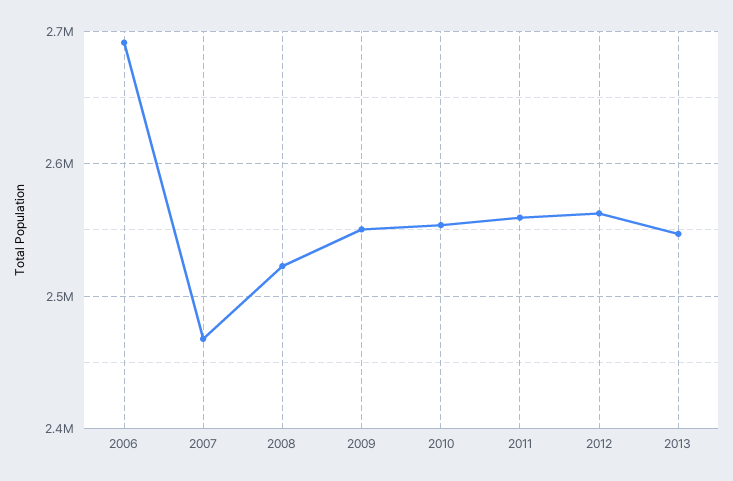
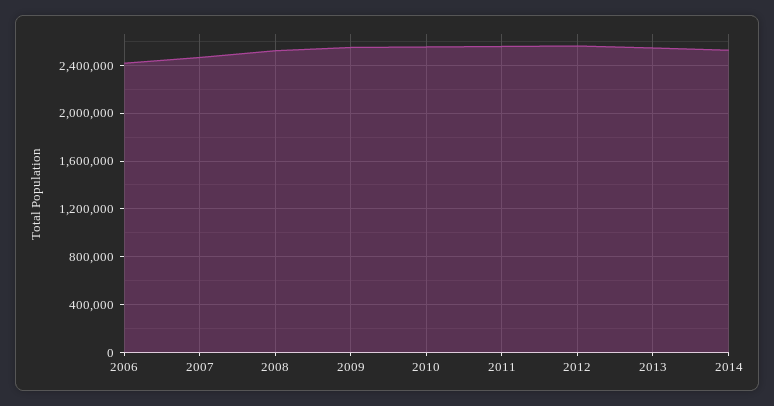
2006: 2690000 -> 2400000
2014: none -> 2500000

